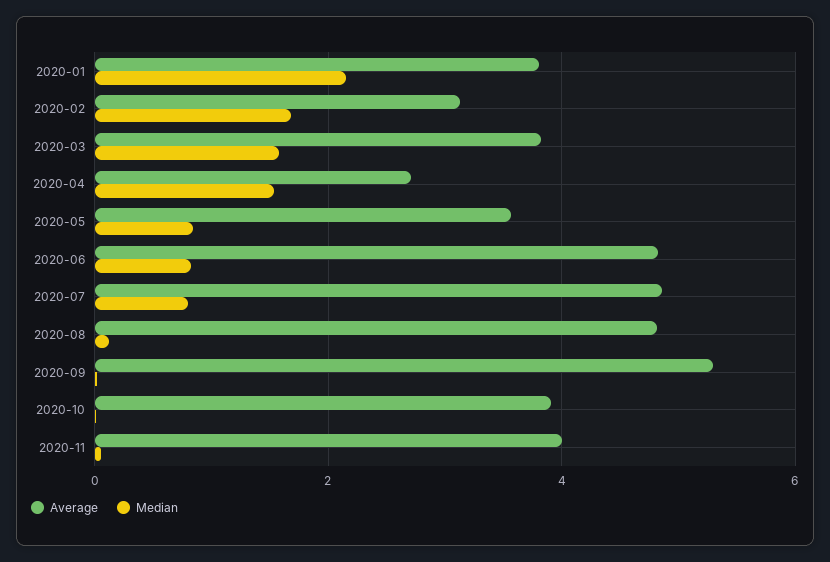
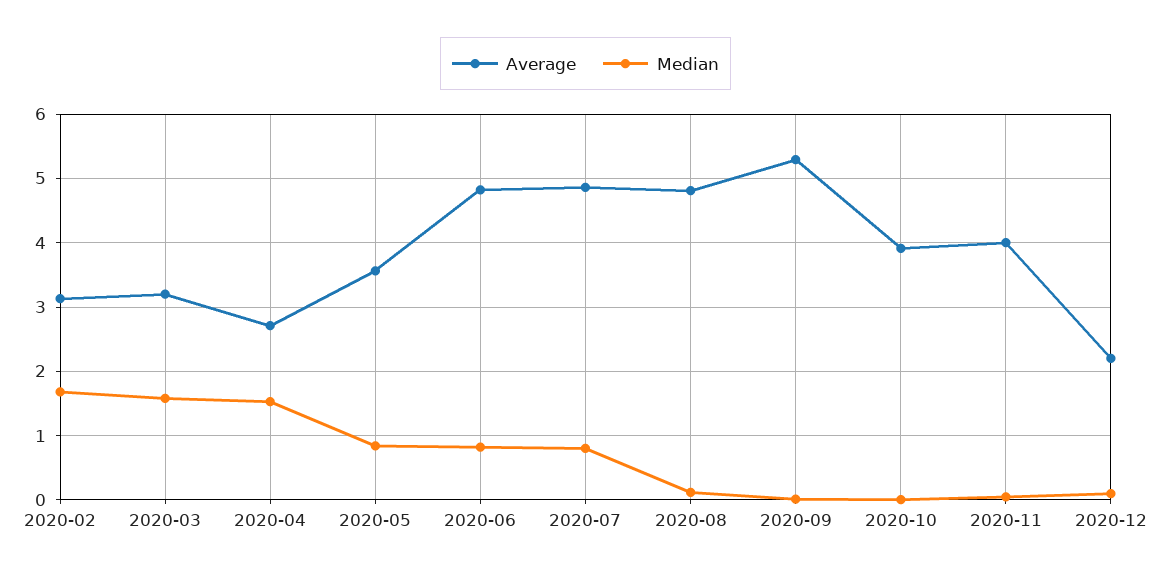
Average, 2020-01: 3.8 -> none
Median, 2020-01: 2.2 -> none
Average, 2020-03: 3.8 -> 3.2
Average, 2020-12: none -> 2.2
Median, 2020-12: none -> 0.1

